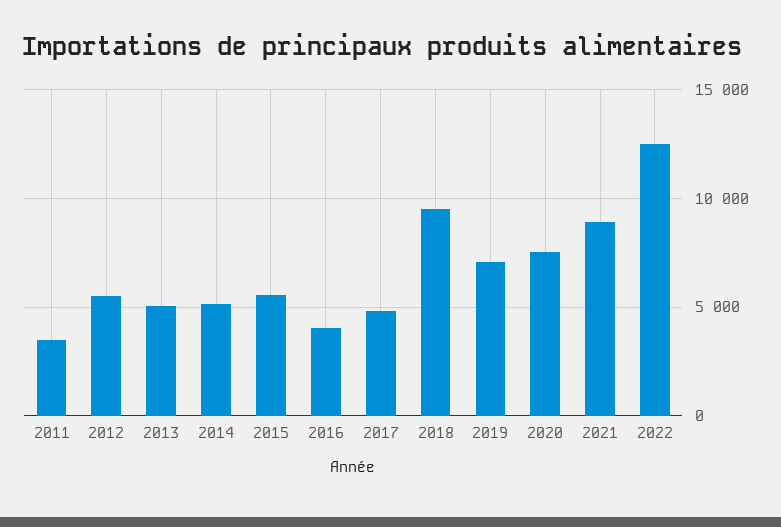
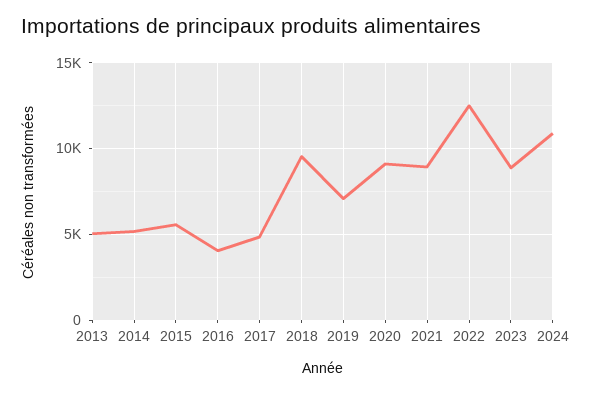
2011: 3500 -> none
2012: 5500 -> none
2020: 7500 -> 9000
2023: none -> 9000
2024: none -> 11000

